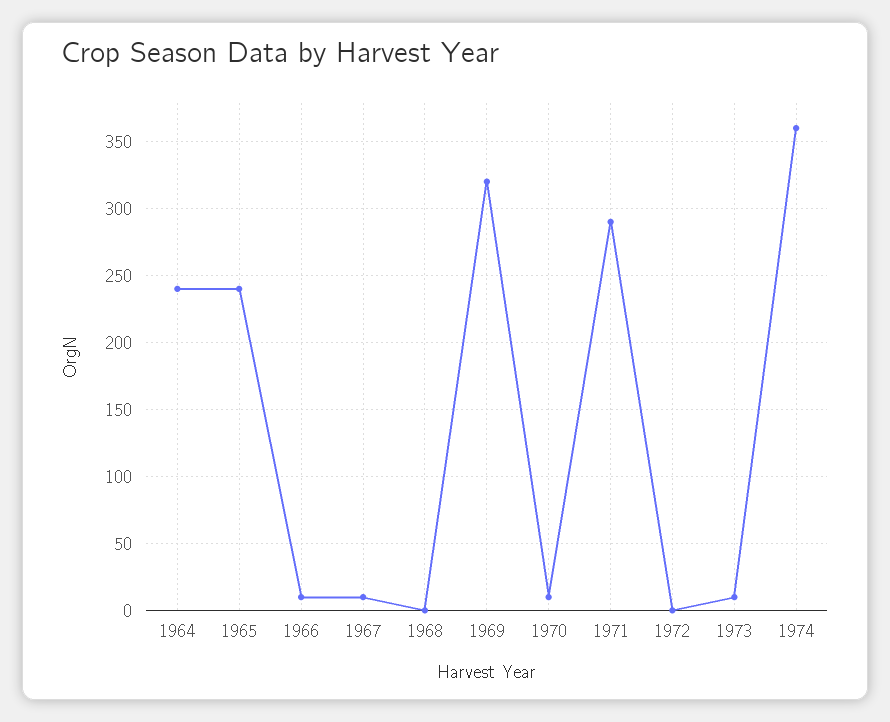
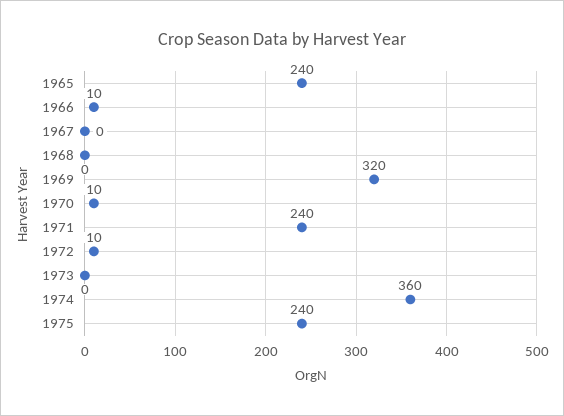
1964: 240 -> none
1967: 10 -> 0
1971: 290 -> 240
1972: 0 -> 10
1973: 10 -> 0
1975: none -> 240

